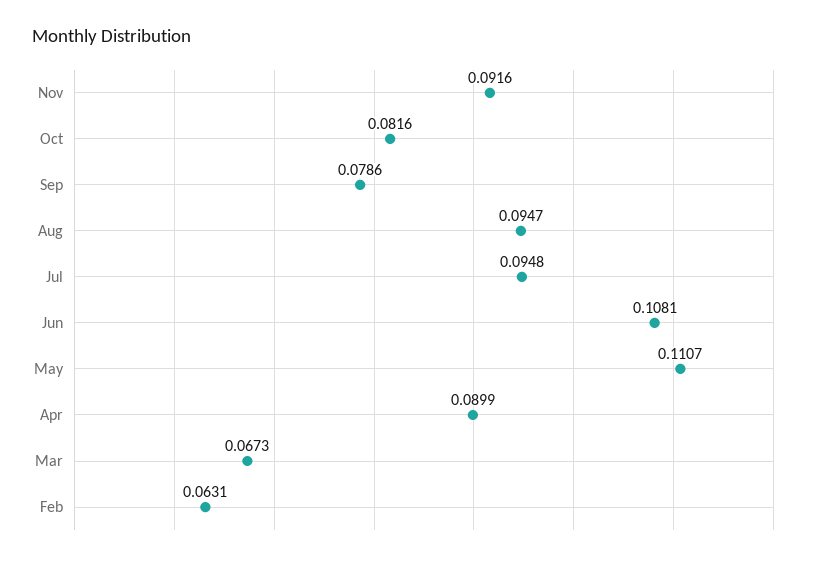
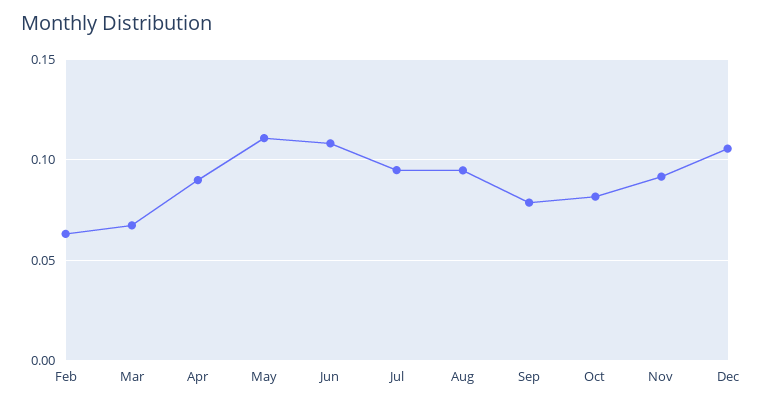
Dec: none -> 0.105

